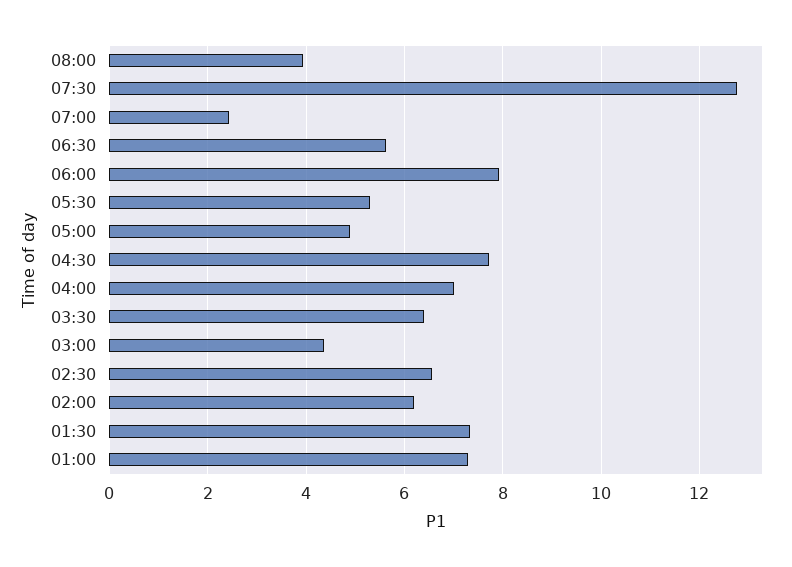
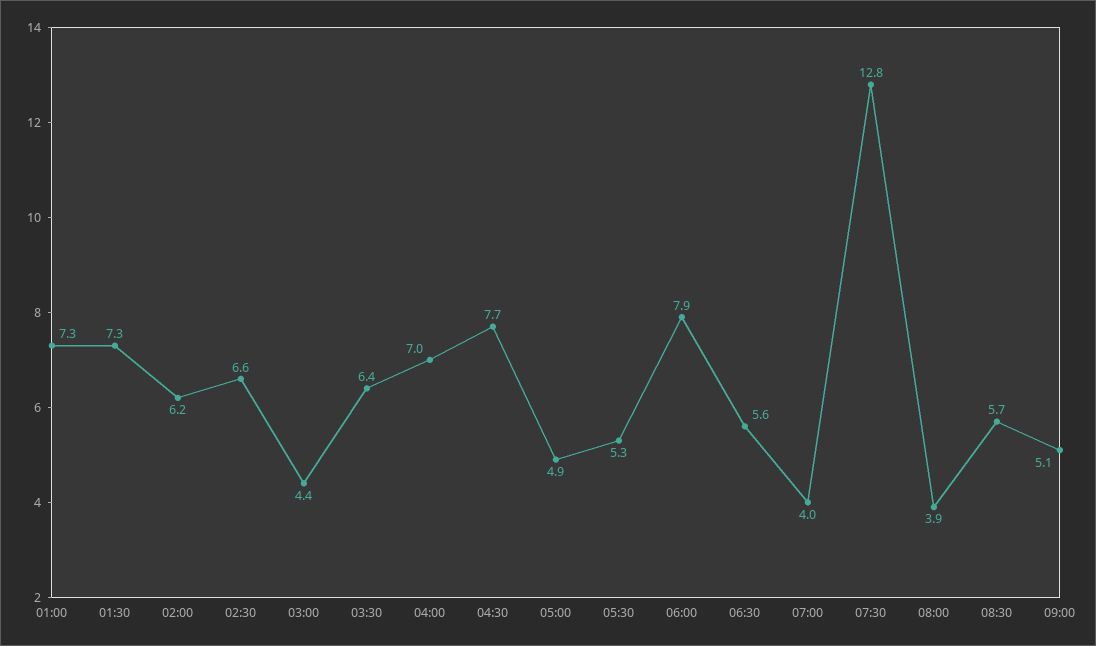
07:00: 2.4 -> 4
08:30: none -> 5.7
09:00: none -> 5.1

